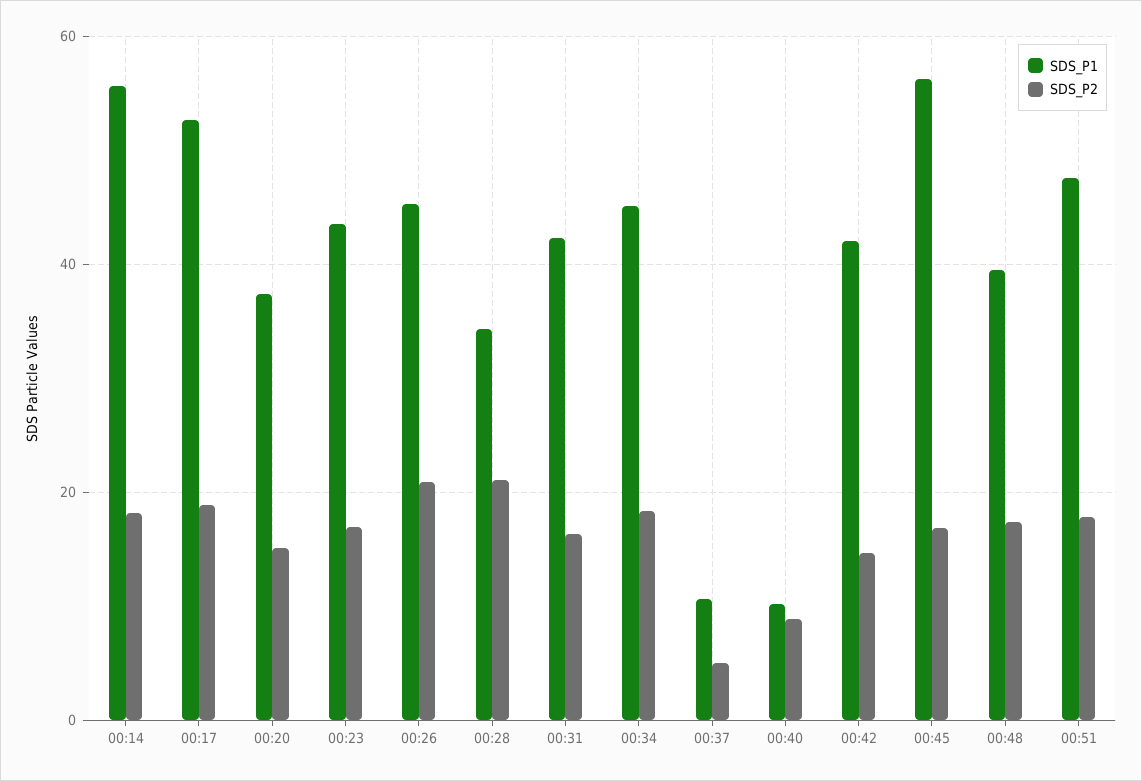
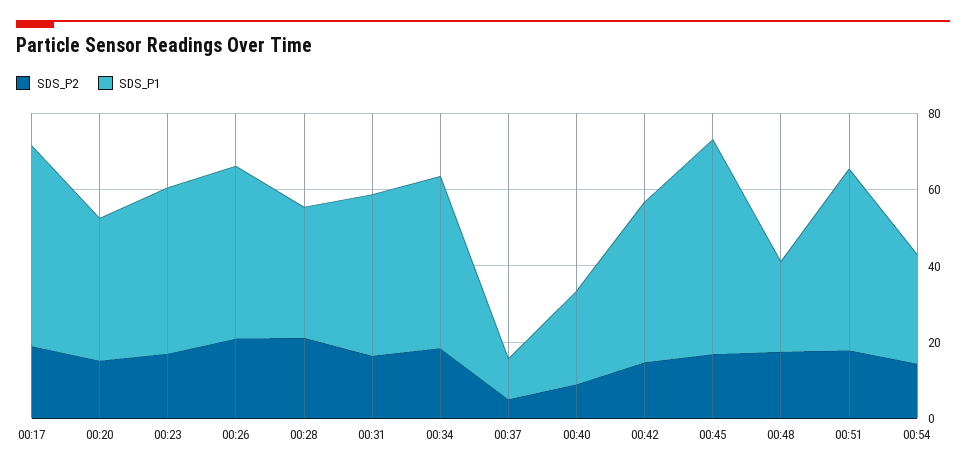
SDS_P1, 00:14: 56 -> none
SDS_P2, 00:14: 18 -> none
SDS_P1, 00:40: 10 -> 25
SDS_P1, 00:48: 40 -> 25
SDS_P2, 00:54: none -> 15
SDS_P1, 00:54: none -> 30

